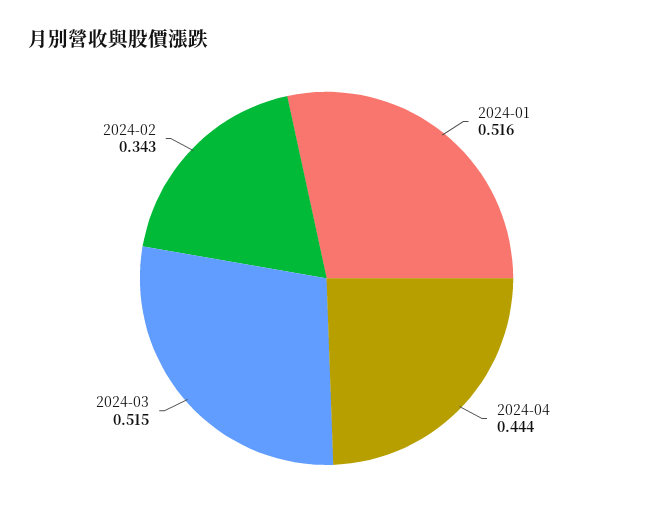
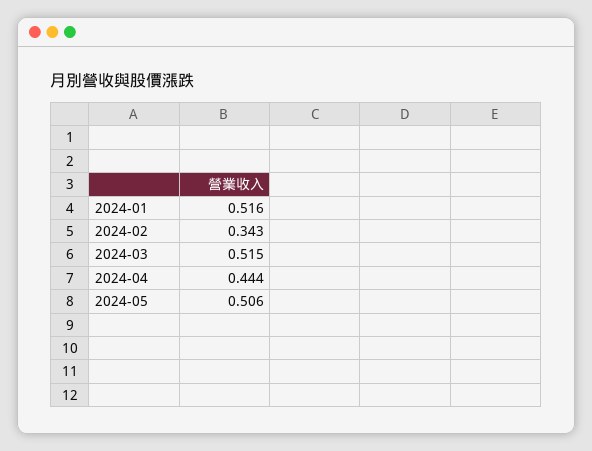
2024-05: none -> 0.506

